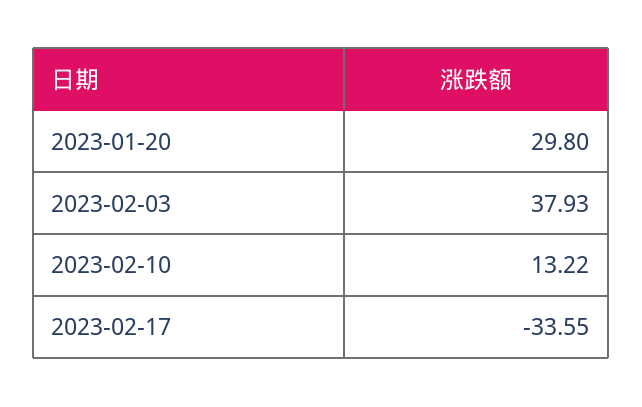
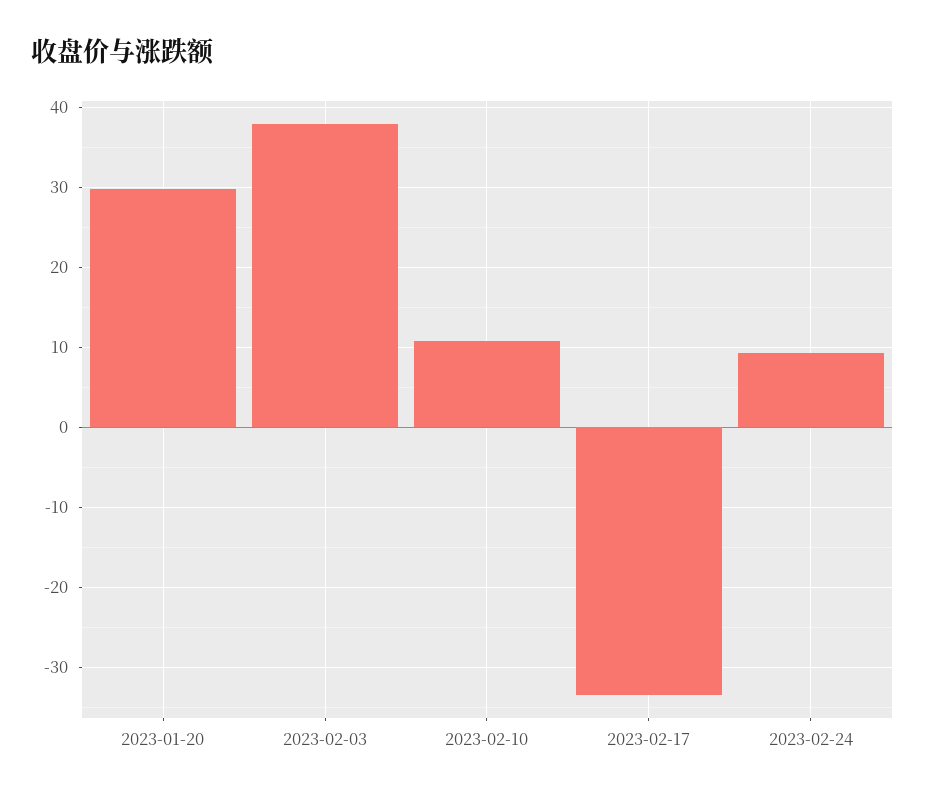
2023-02-10: 13.22 -> 11
2023-02-24: none -> 9

